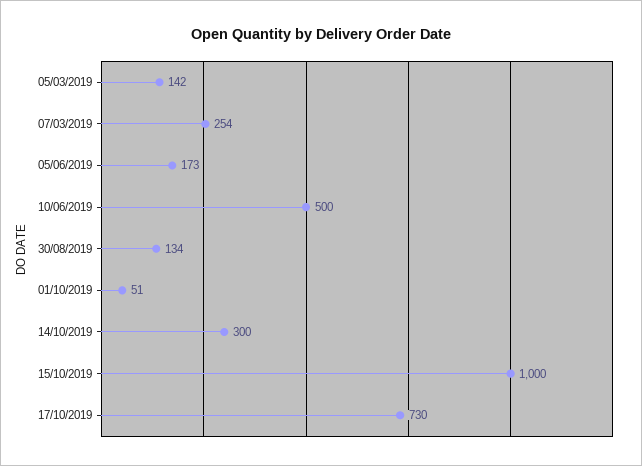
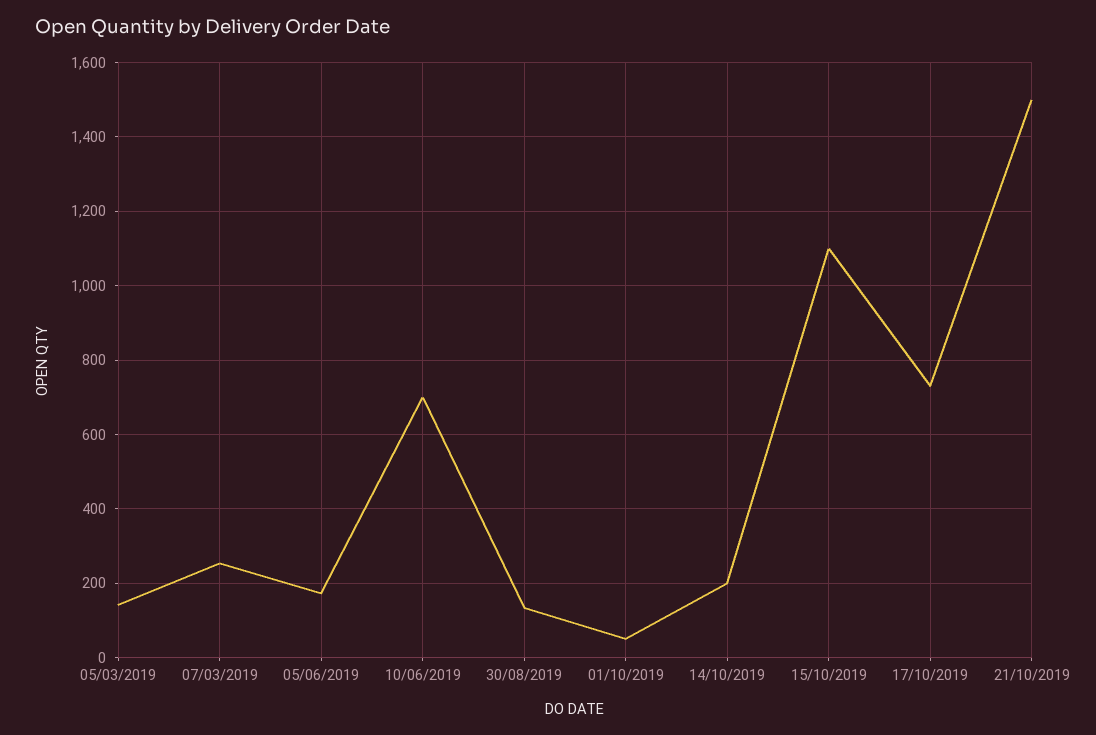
10/06/2019: 500 -> 700
14/10/2019: 300 -> 200
15/10/2019: 1000 -> 1100
21/10/2019: none -> 1500

